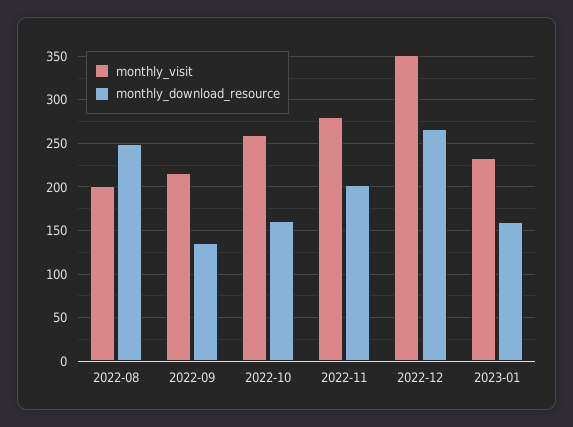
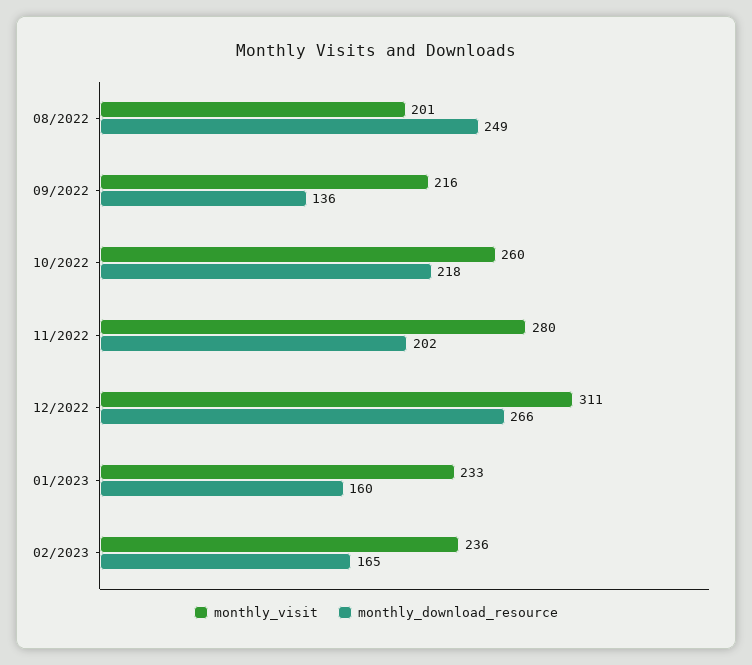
monthly_download_resource, 2022-10: 160 -> 218
monthly_visit, 2022-12: 350 -> 311
monthly_visit, 02/2023: none -> 236
monthly_download_resource, 02/2023: none -> 165

